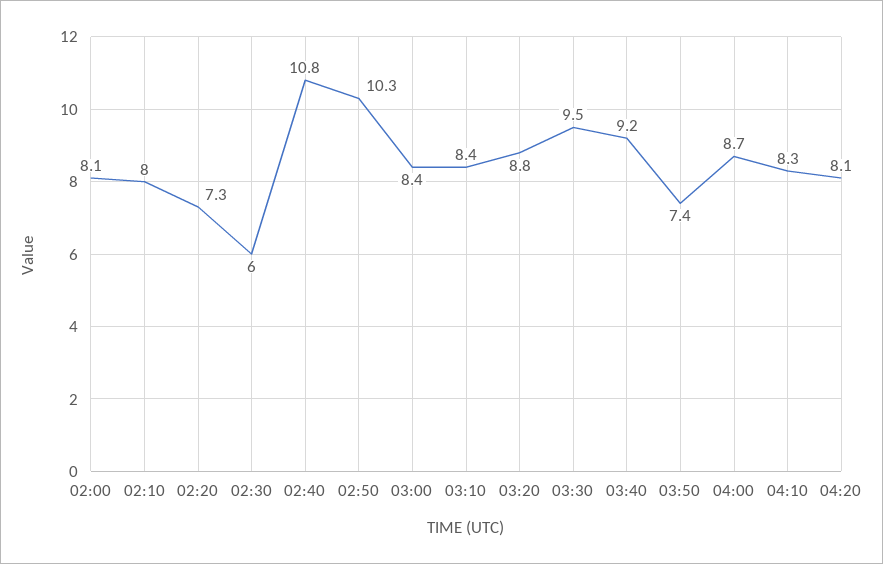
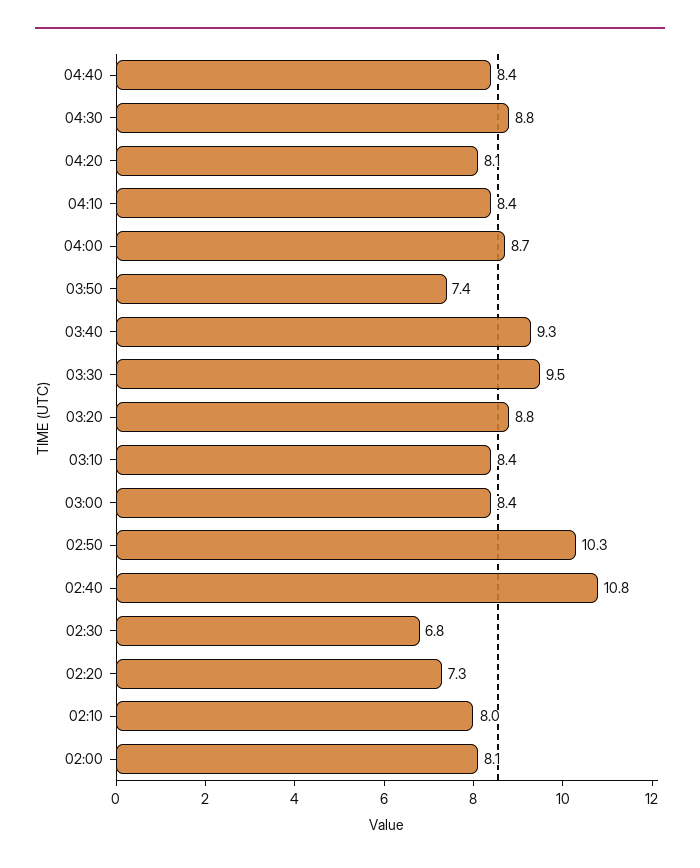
02:30: 6 -> 6.8
03:40: 9.2 -> 9.3
04:10: 8.3 -> 8.4
04:40: none -> 8.4
04:30: none -> 8.8

